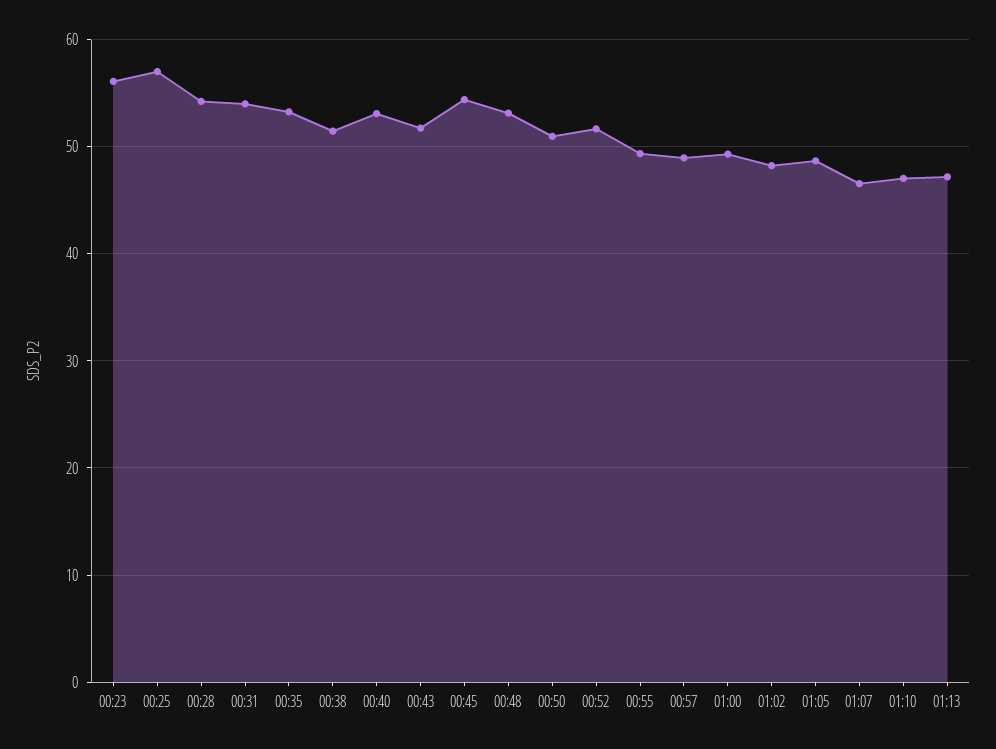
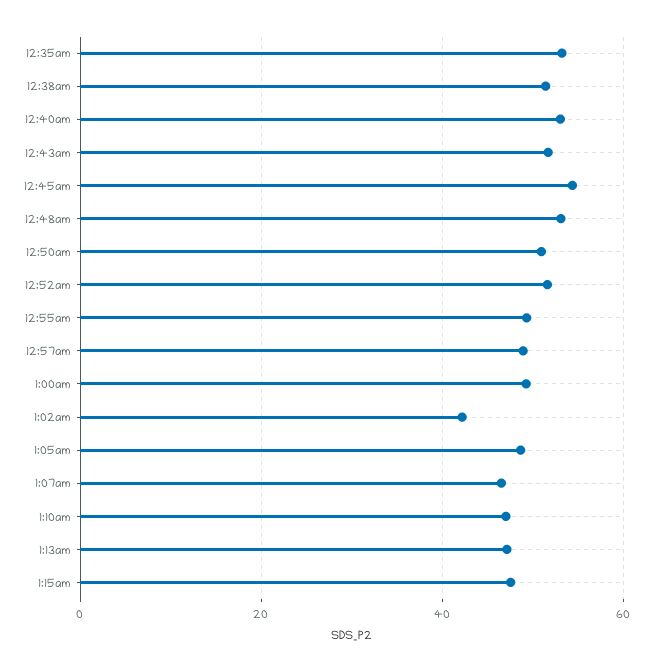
00:23: 56 -> none
00:25: 57 -> none
00:28: 54 -> none
00:31: 54 -> none
01:02: 48 -> 42
1:15am: none -> 48

